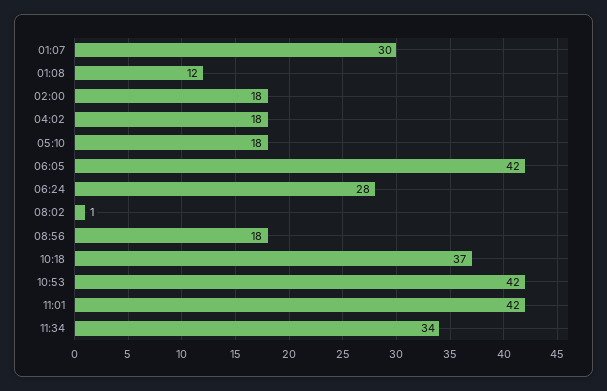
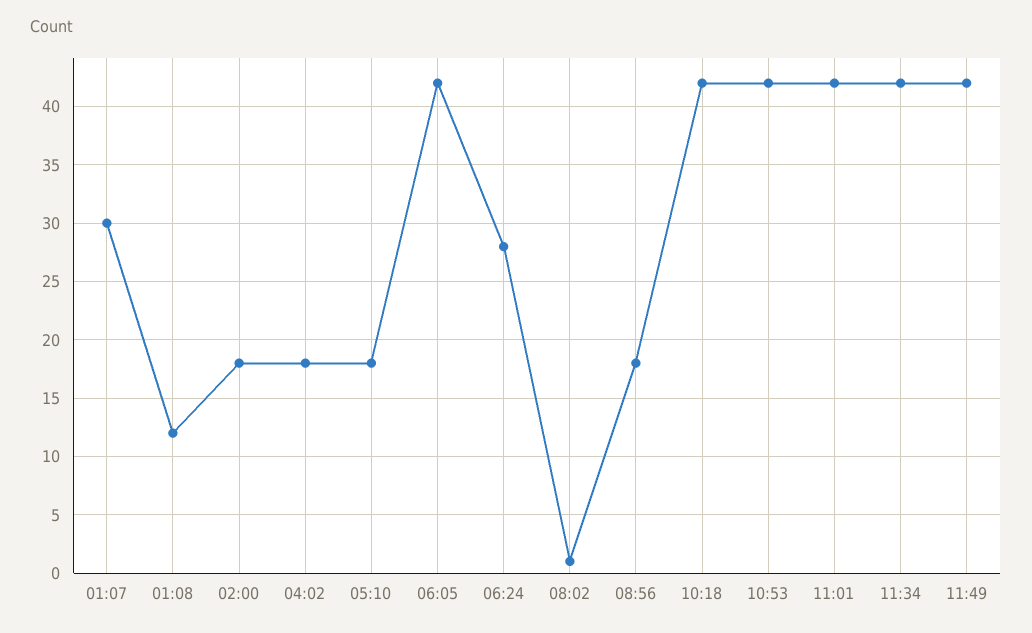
10:18: 37 -> 42
11:34: 34 -> 42
11:49: none -> 42

